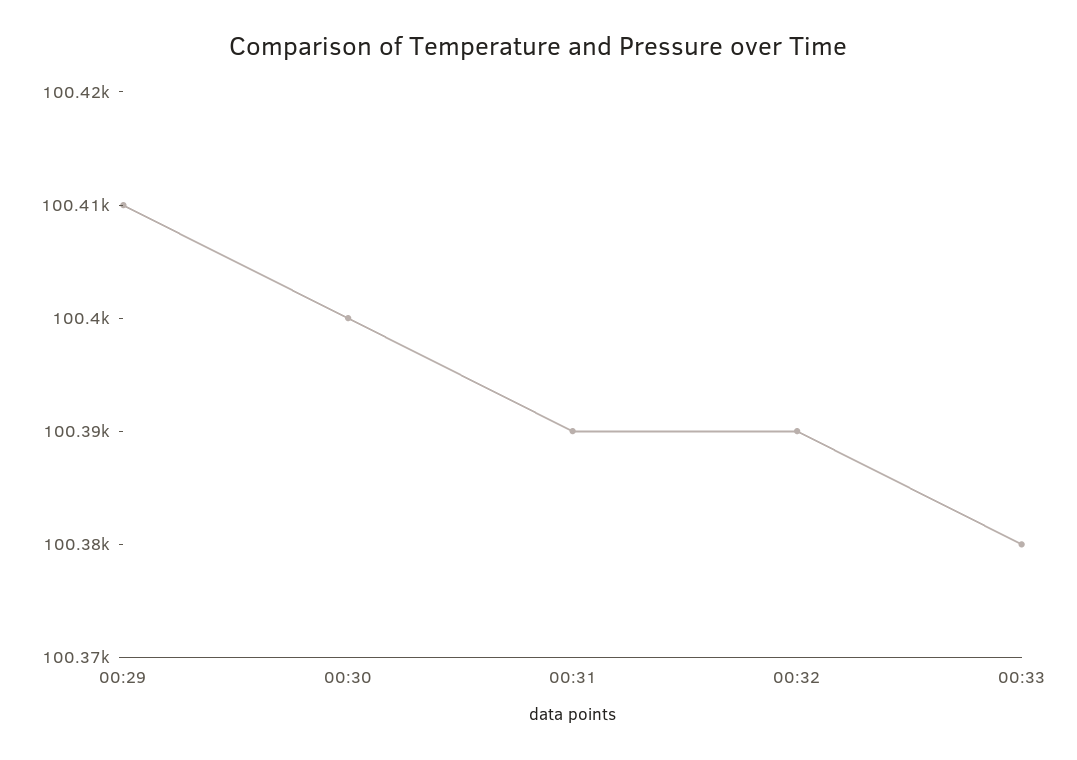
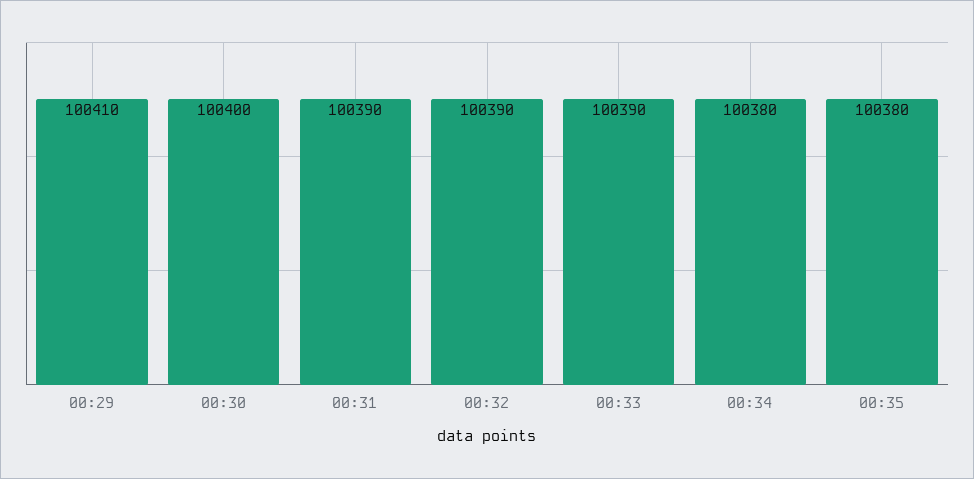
00:33: 100380 -> 100390
00:34: none -> 100380
00:35: none -> 100380

